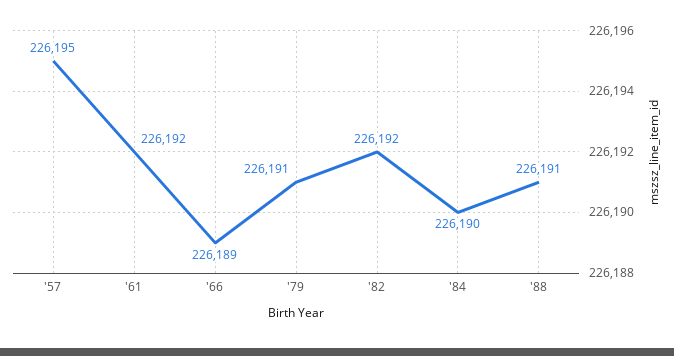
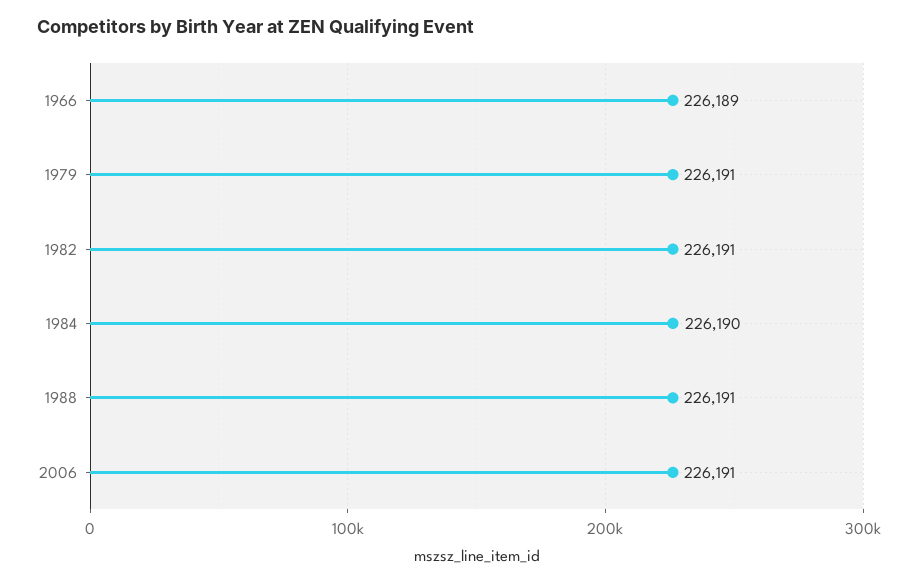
'57: 226195 -> none
'61: 226192 -> none
'82: 226192 -> 226191
2006: none -> 226191

